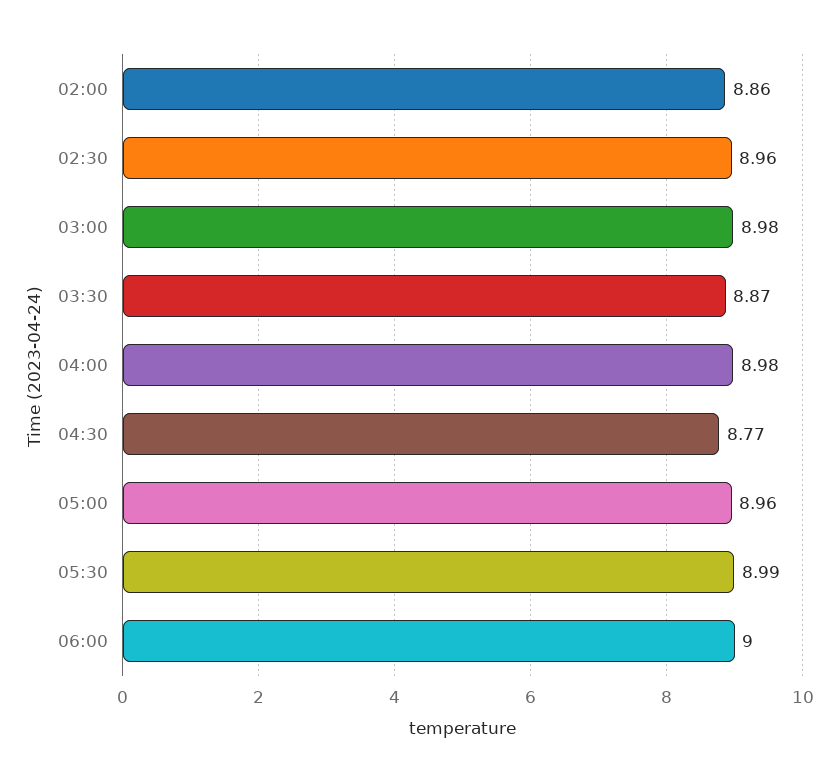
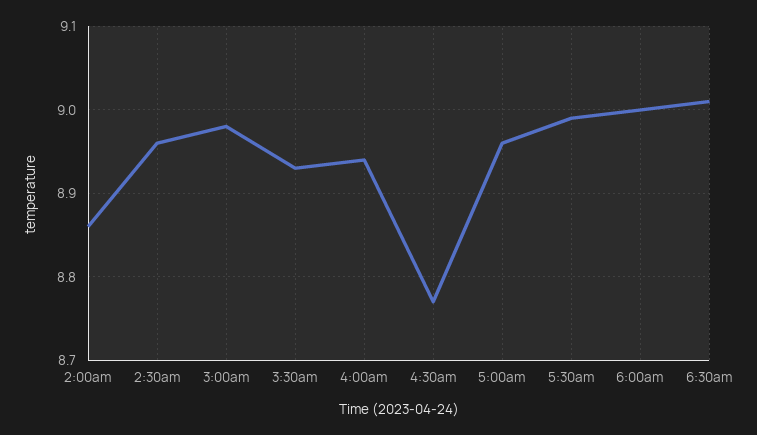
03:30: 8.87 -> 8.93
04:00: 8.98 -> 8.94
6:30am: none -> 9.01

